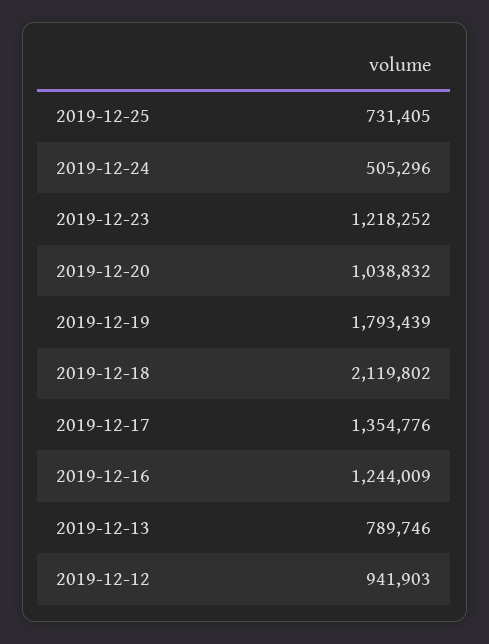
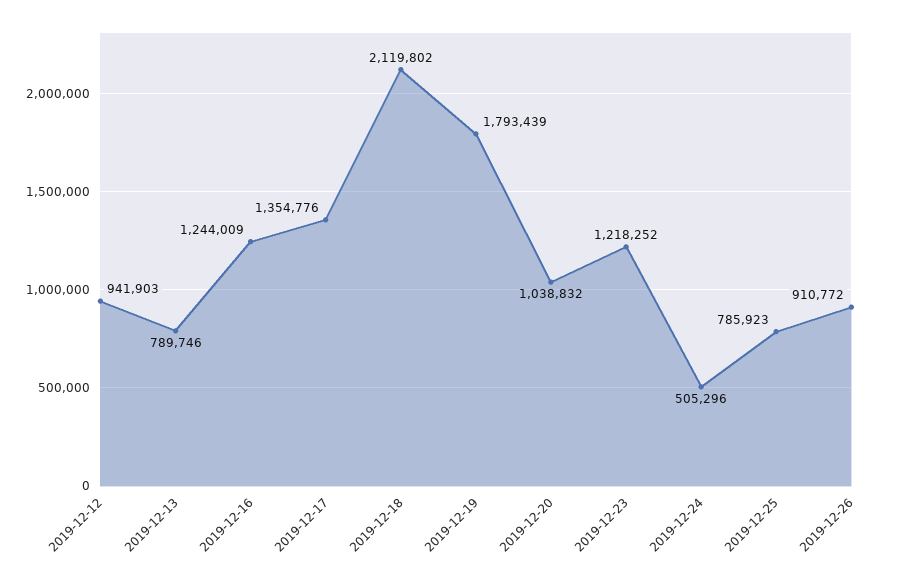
2019-12-25: 731405 -> 785923
2019-12-26: none -> 910772

